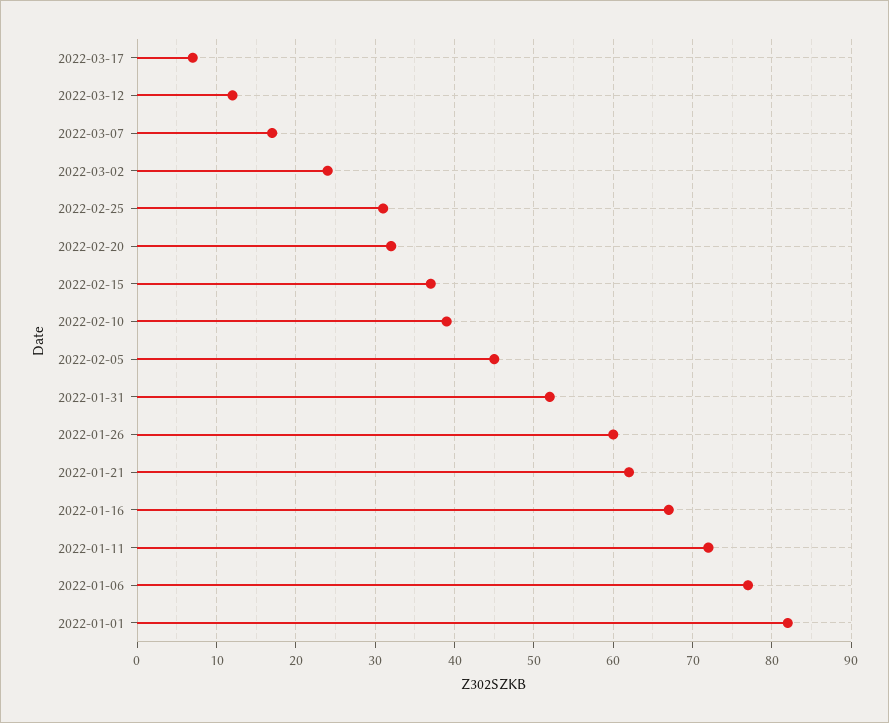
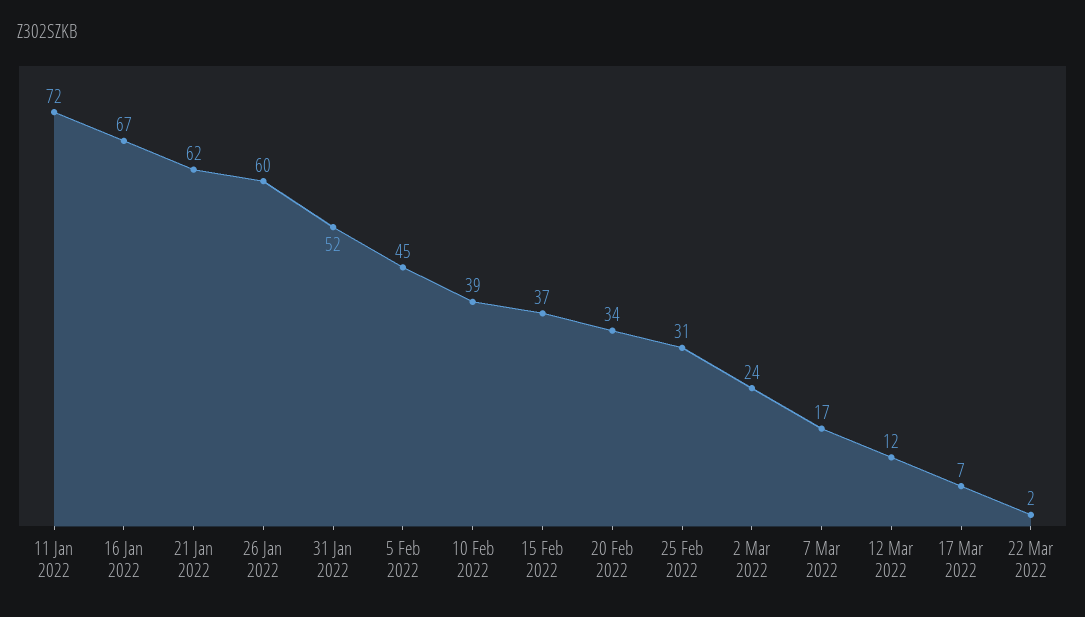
2022-02-20: 32 -> 34
2022-01-06: 77 -> none
2022-01-01: 82 -> none
22 Mar 2022: none -> 2

